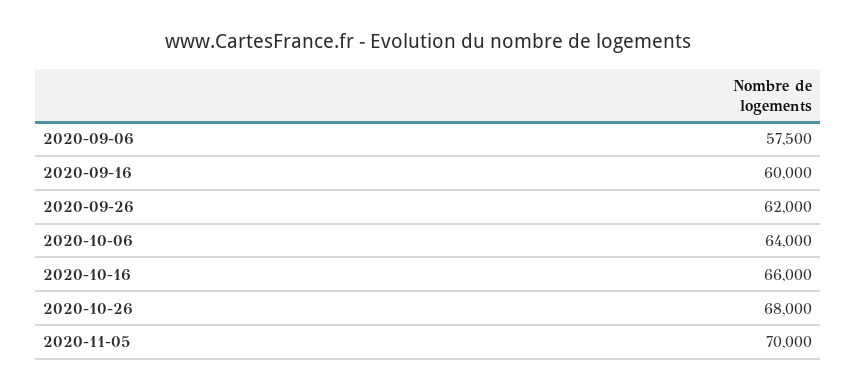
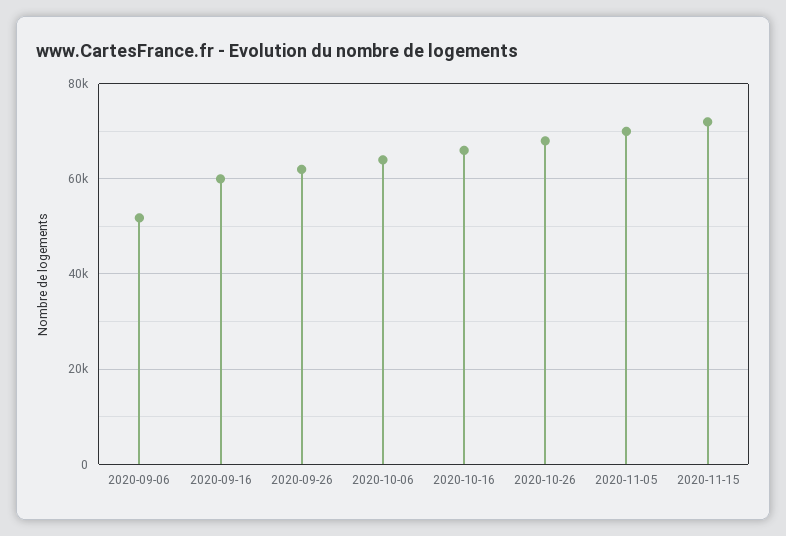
2020-09-06: 57500 -> 52000
2020-11-15: none -> 72000

